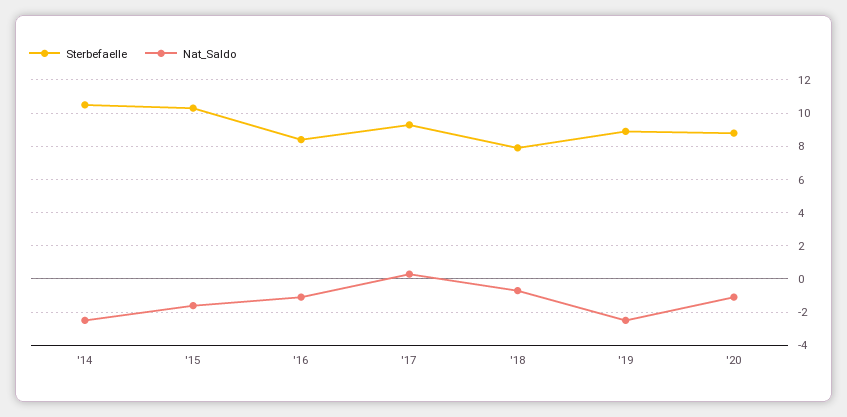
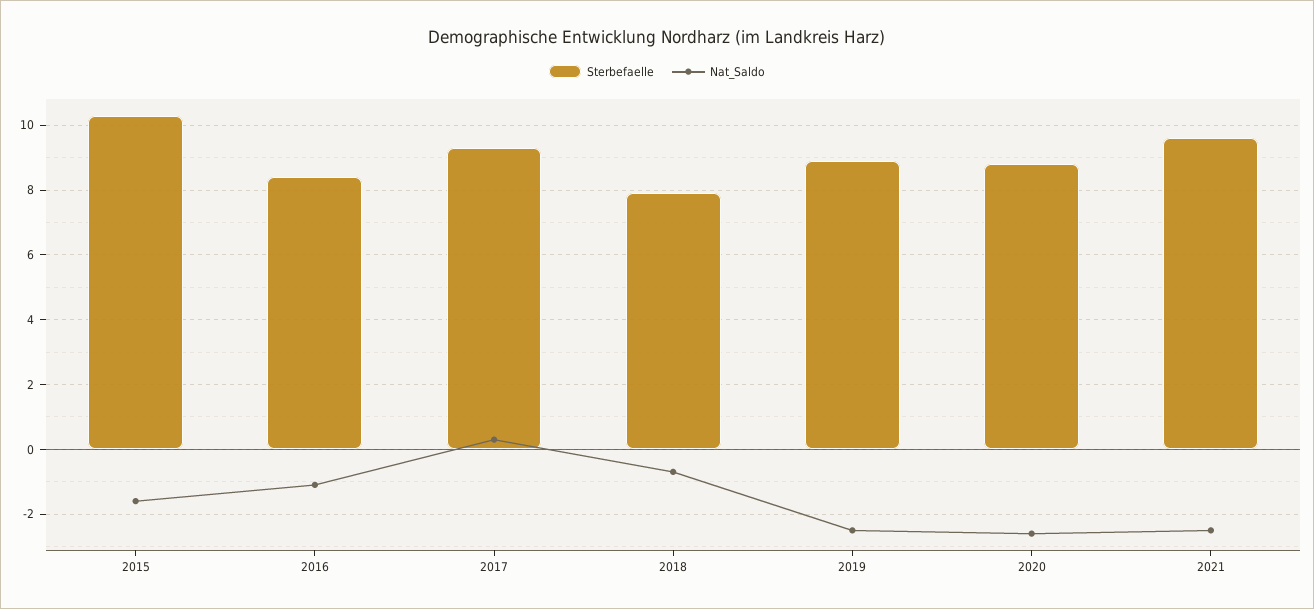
Sterbefaelle, '14: 10.5 -> none
Nat_Saldo, '14: -2.5 -> none
Nat_Saldo, '20: -1 -> -2.5
Sterbefaelle, 2021: none -> 9.5
Nat_Saldo, 2021: none -> -2.5

